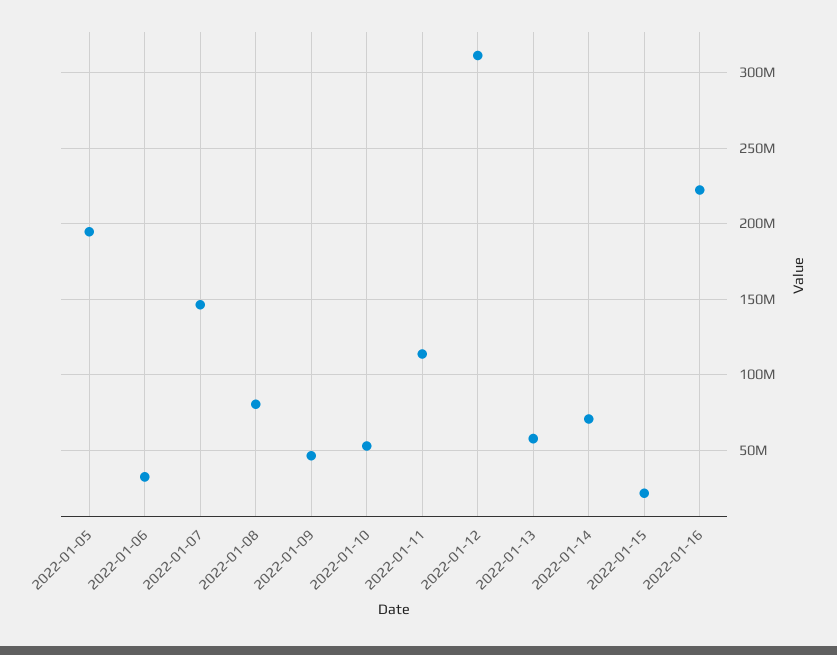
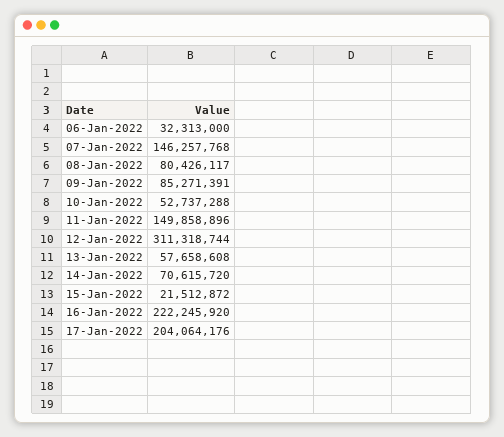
2022-01-05: 195000000 -> none
2022-01-09: 45000000 -> 85271391
2022-01-11: 115000000 -> 149858896
17-Jan-2022: none -> 204064176

